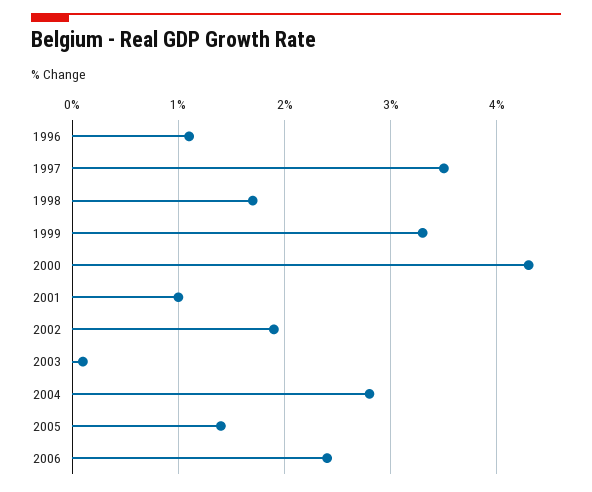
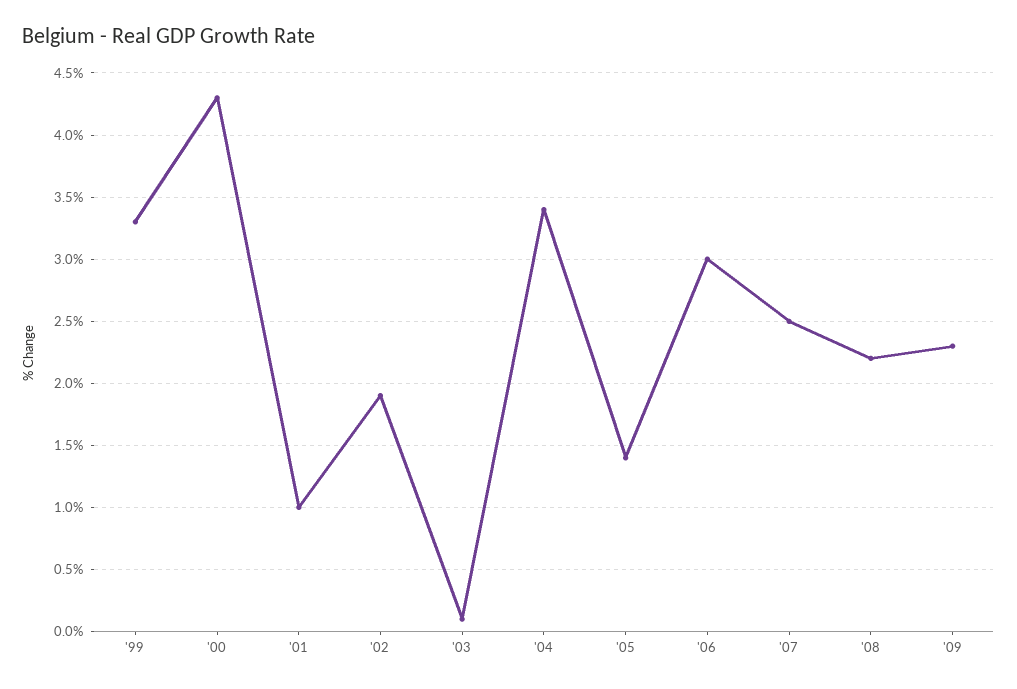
1996: 1.1 -> none
1997: 3.5 -> none
1998: 1.7 -> none
2004: 2.8 -> 3.4
2006: 2.4 -> 3
'07: none -> 2.5
'08: none -> 2.2
'09: none -> 2.3

